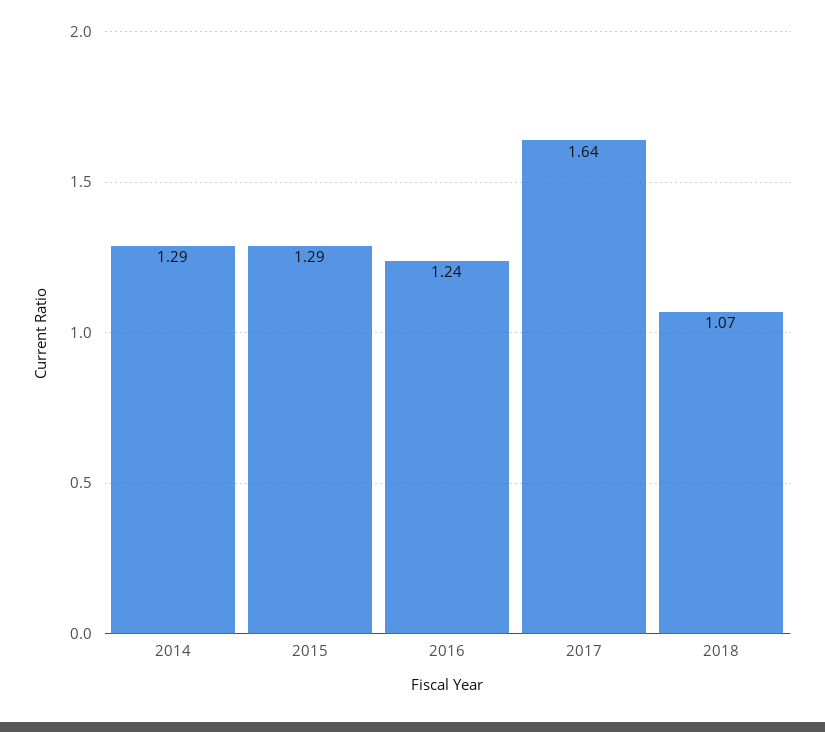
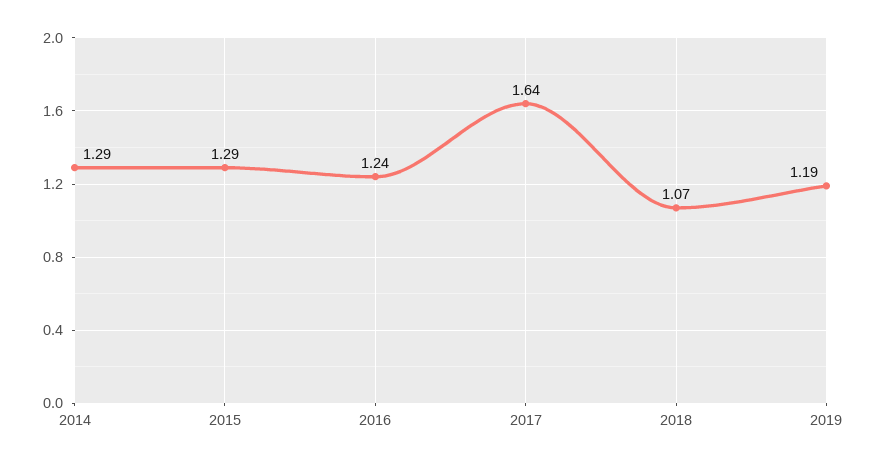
2019: none -> 1.19

